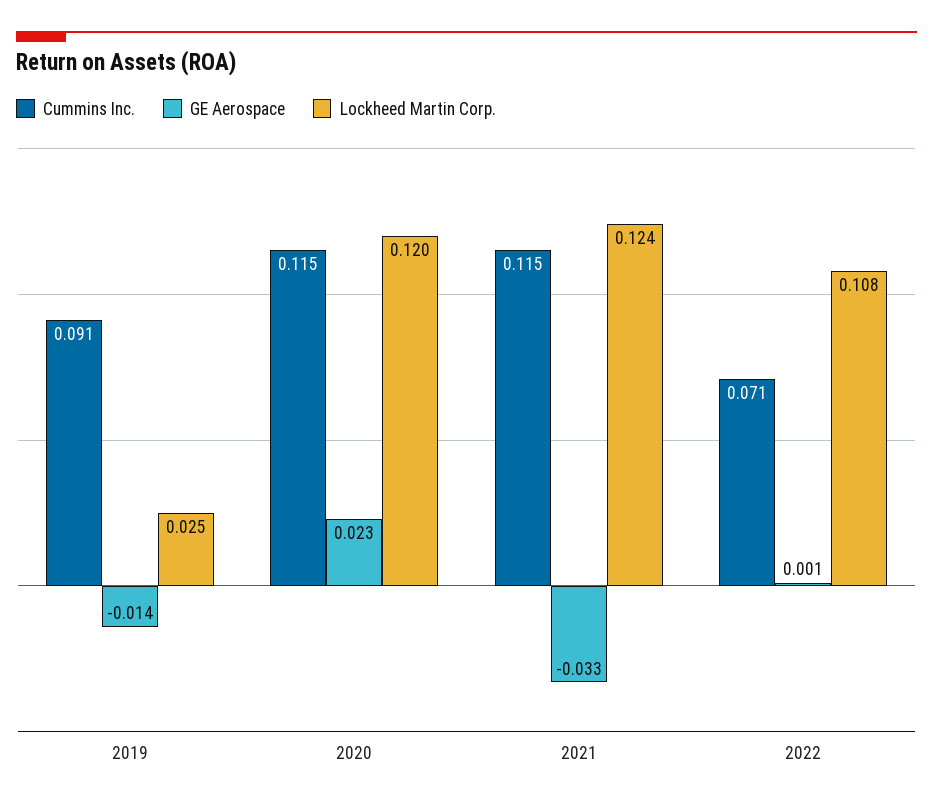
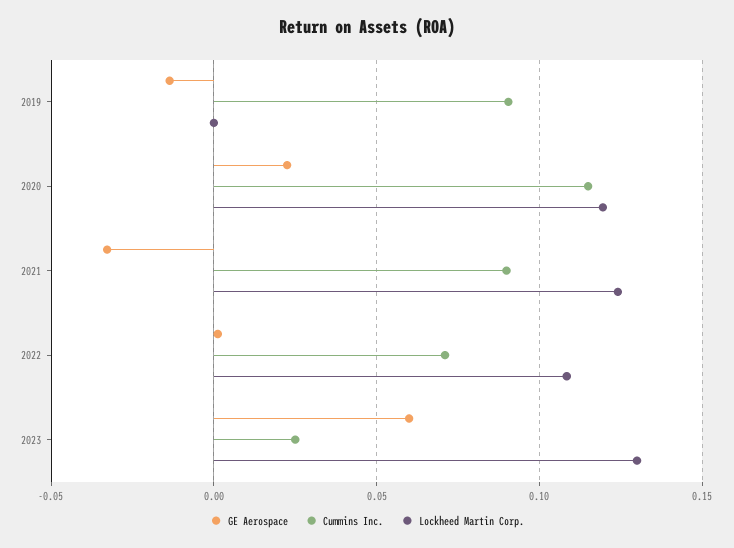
Lockheed Martin Corp., 2019: 0.025 -> 0
Cummins Inc., 2021: 0.115 -> 0.09
GE Aerospace, 2023: none -> 0.06
Cummins Inc., 2023: none -> 0.025
Lockheed Martin Corp., 2023: none -> 0.13

